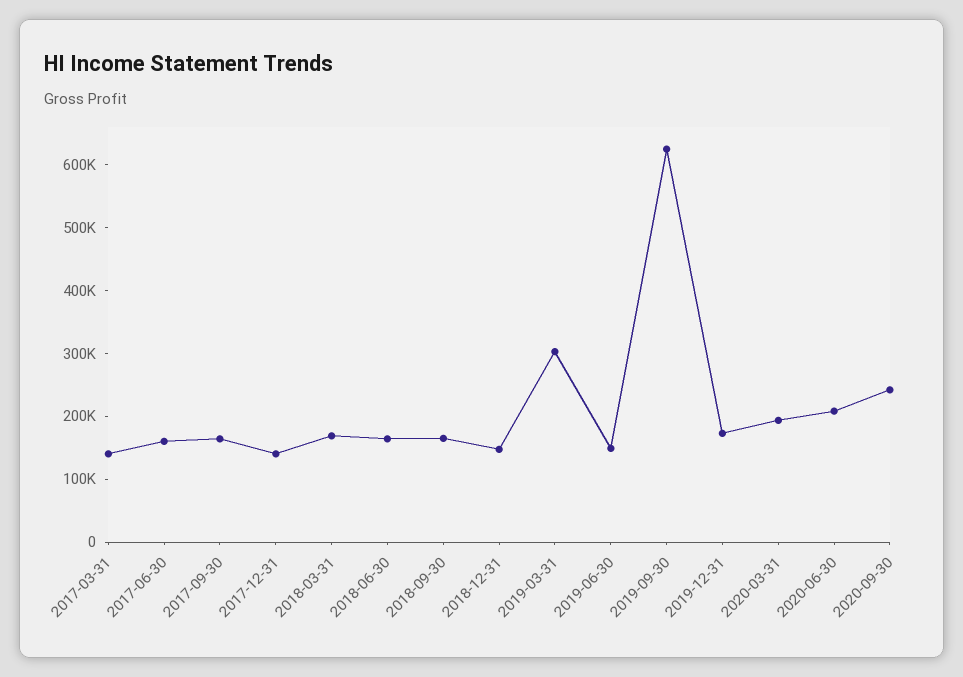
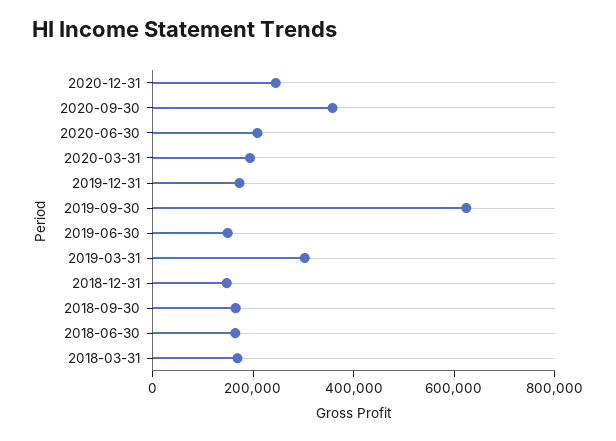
2017-03-31: 140000 -> none
2017-06-30: 160000 -> none
2017-09-30: 160000 -> none
2017-12-31: 140000 -> none
2020-09-30: 240000 -> 350000
2020-12-31: none -> 250000

